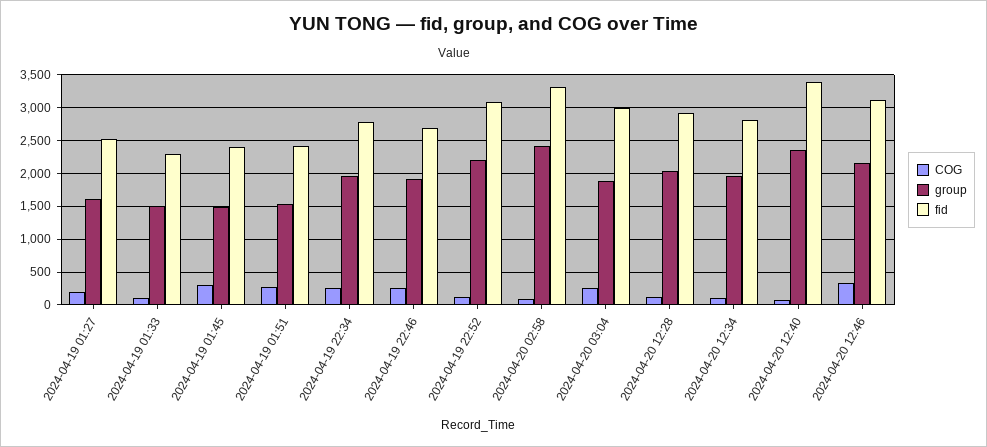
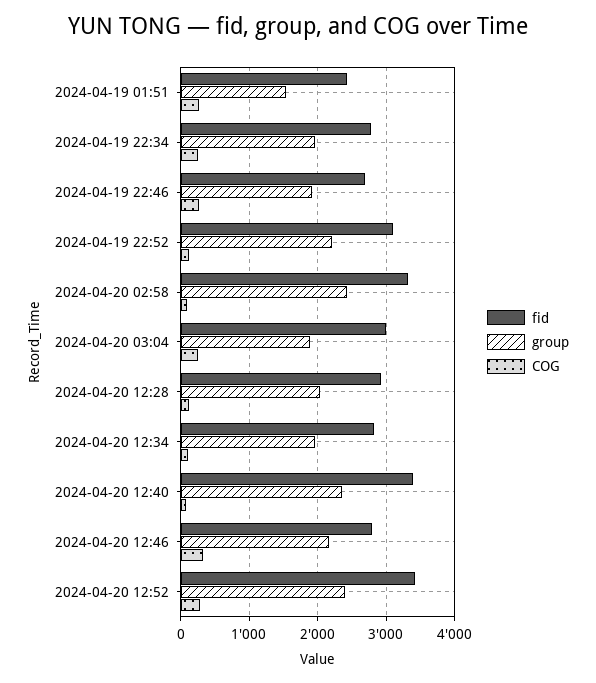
COG, 2024-04-19 01:27: 200 -> none
group, 2024-04-19 01:27: 1600 -> none
fid, 2024-04-19 01:27: 2500 -> none
COG, 2024-04-19 01:33: 100 -> none
group, 2024-04-19 01:33: 1500 -> none
fid, 2024-04-19 01:33: 2300 -> none
COG, 2024-04-19 01:45: 300 -> none
group, 2024-04-19 01:45: 1500 -> none
fid, 2024-04-19 01:45: 2400 -> none
fid, 2024-04-20 12:46: 3100 -> 2800
fid, 2024-04-20 12:52: none -> 3400
group, 2024-04-20 12:52: none -> 2400
COG, 2024-04-20 12:52: none -> 300

